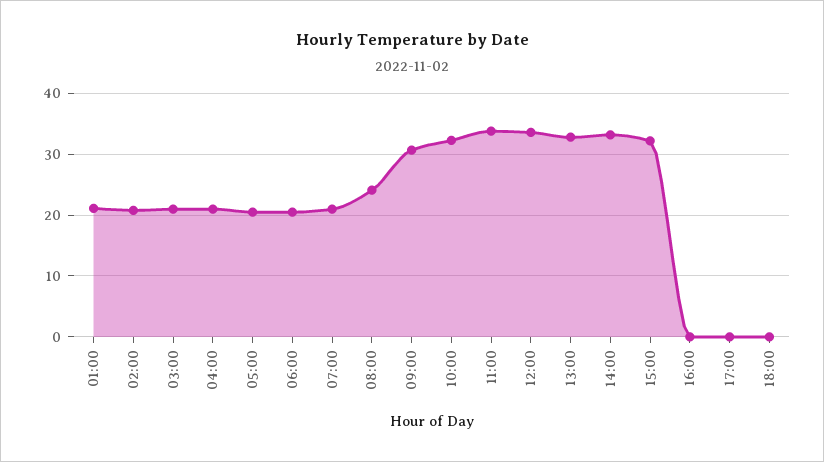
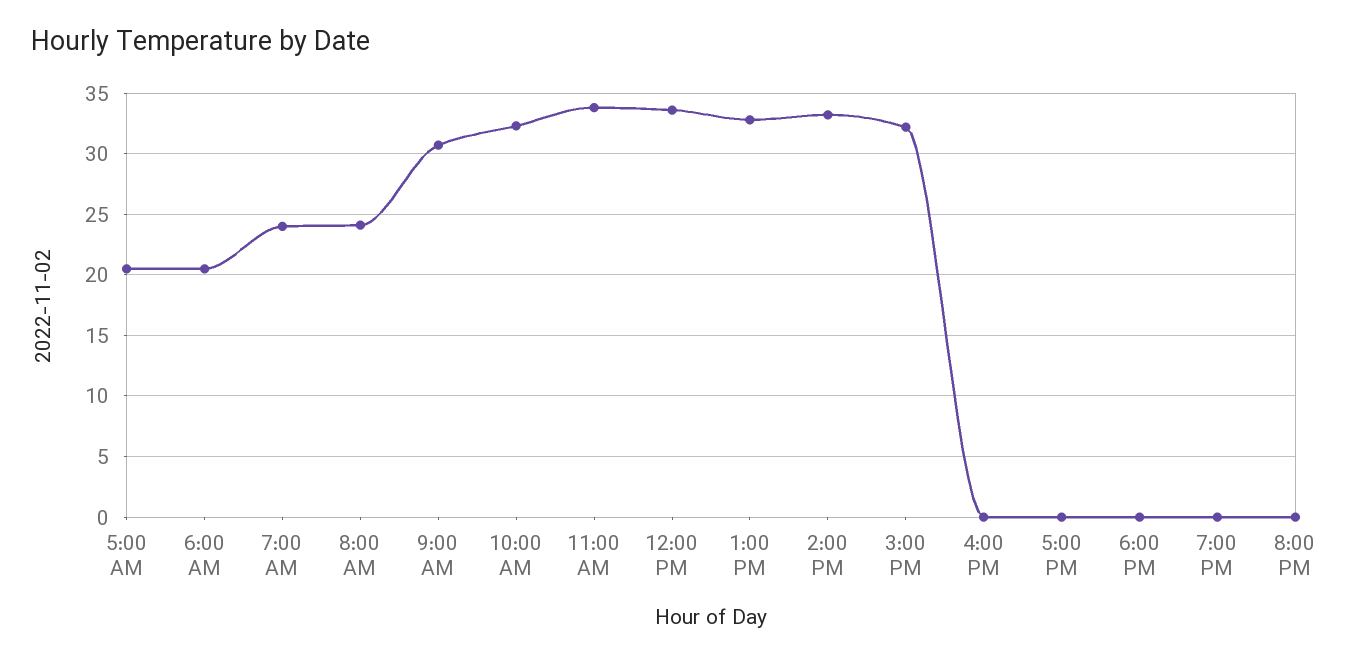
01:00: 21 -> none
02:00: 21 -> none
03:00: 21 -> none
04:00: 21 -> none
07:00: 21 -> 24
7:00 PM: none -> 0
8:00 PM: none -> 0

